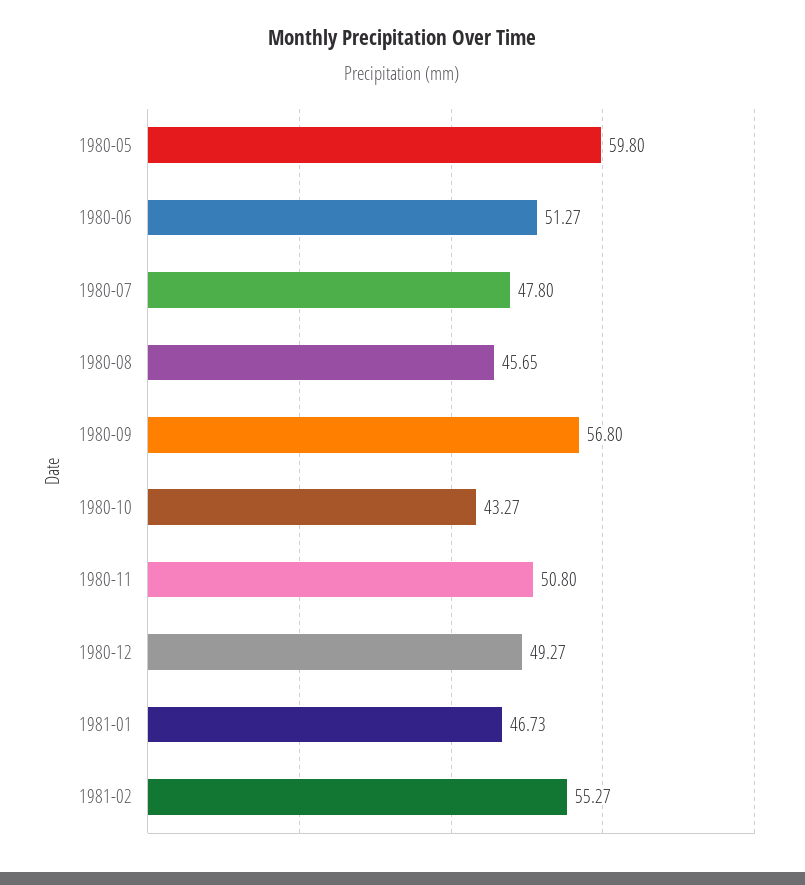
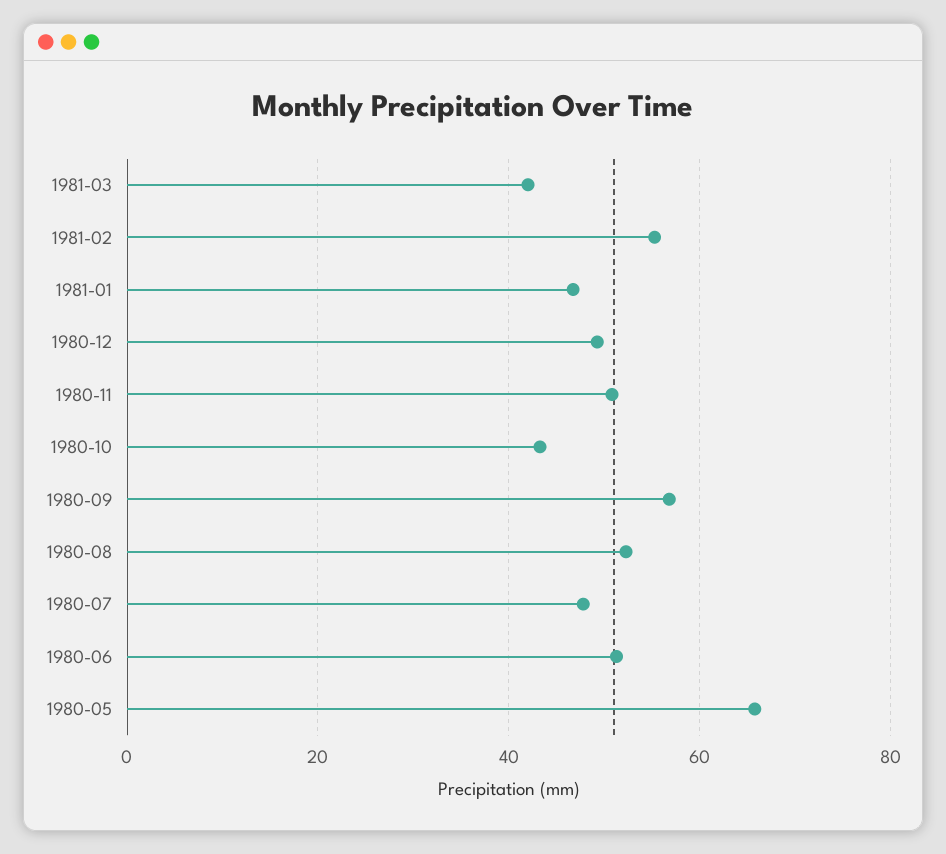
1980-05: 59.8 -> 66
1980-08: 45.65 -> 52
1981-03: none -> 42

